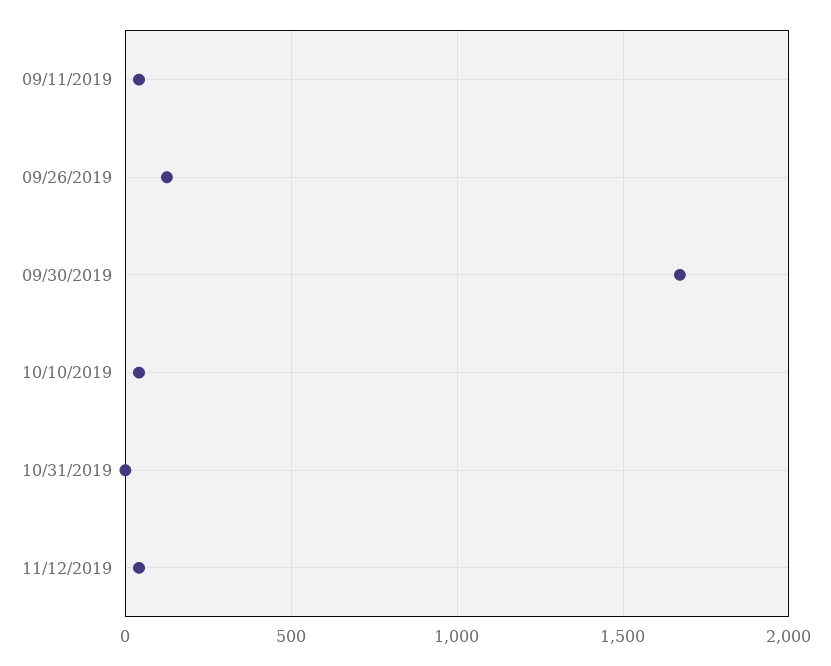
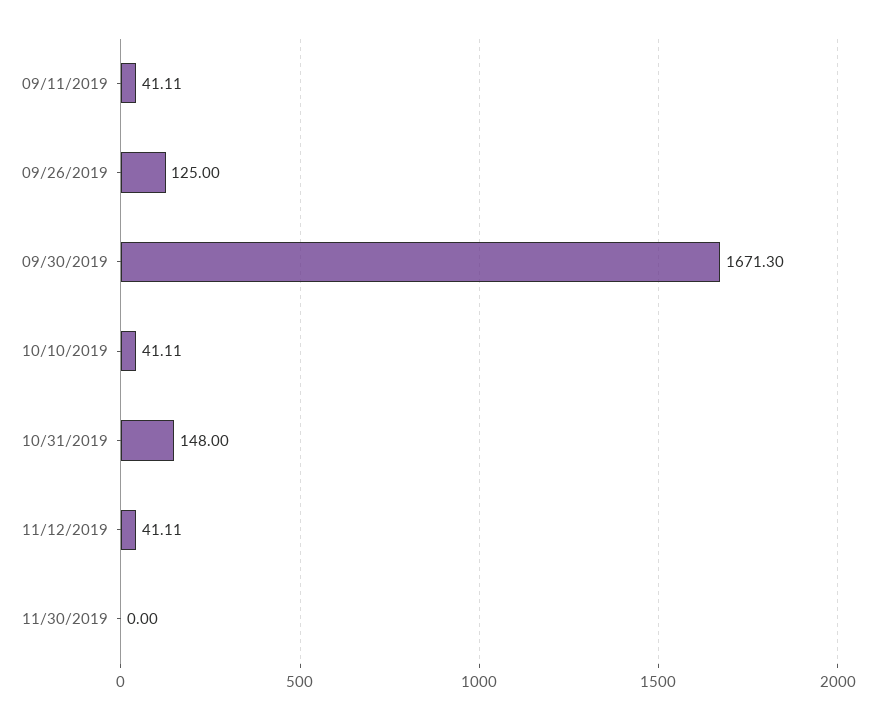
10/31/2019: 0 -> 148
11/30/2019: none -> 0

